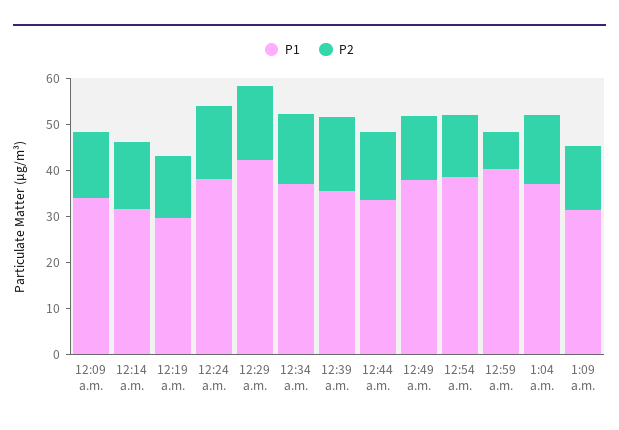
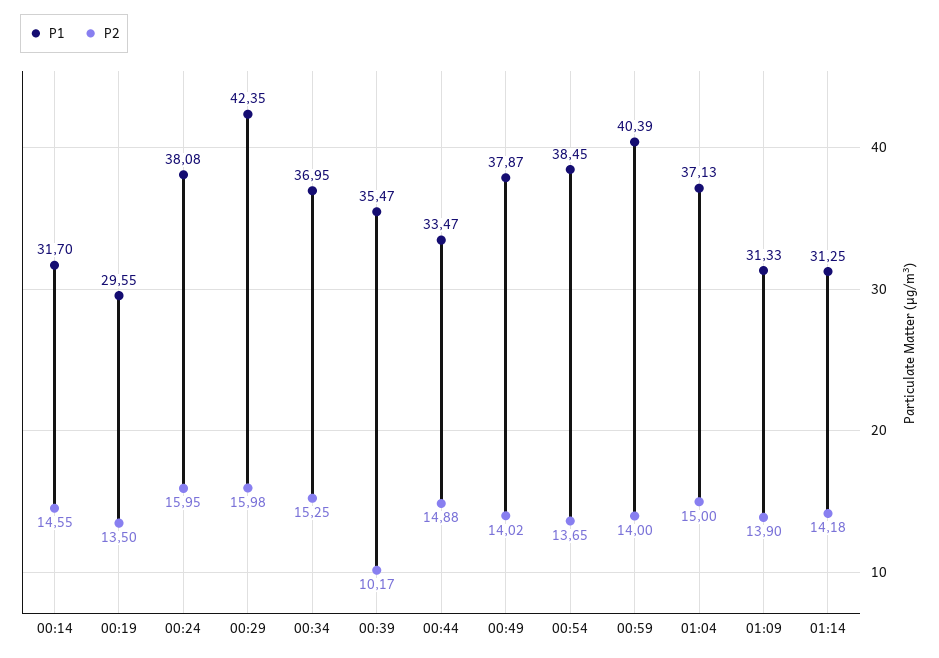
P1, 12:09 a.m.: 34 -> none
P2, 12:09 a.m.: 14 -> none
P2, 12:39 a.m.: 16 -> 10.17
P2, 12:59 a.m.: 8 -> 14
P1, 01:14: none -> 31.25
P2, 01:14: none -> 14.18

